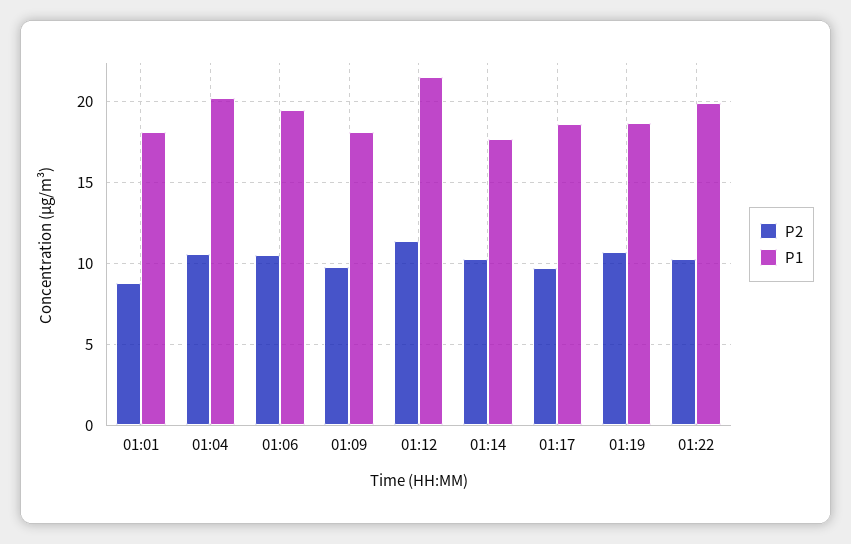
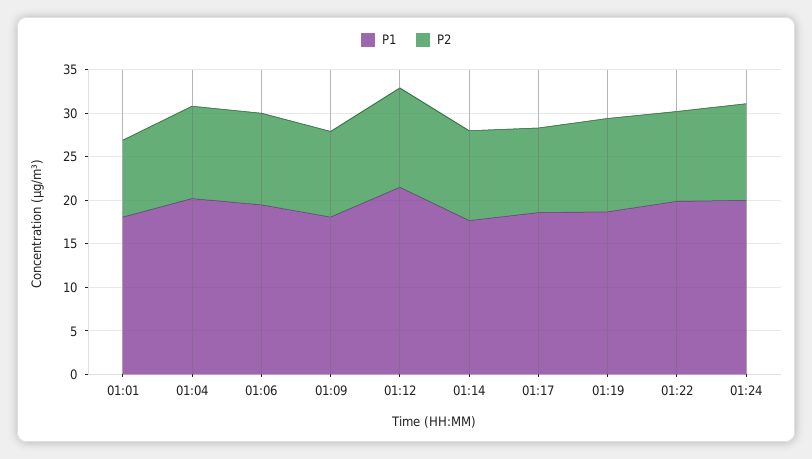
P1, 01:24: none -> 20
P2, 01:24: none -> 11

